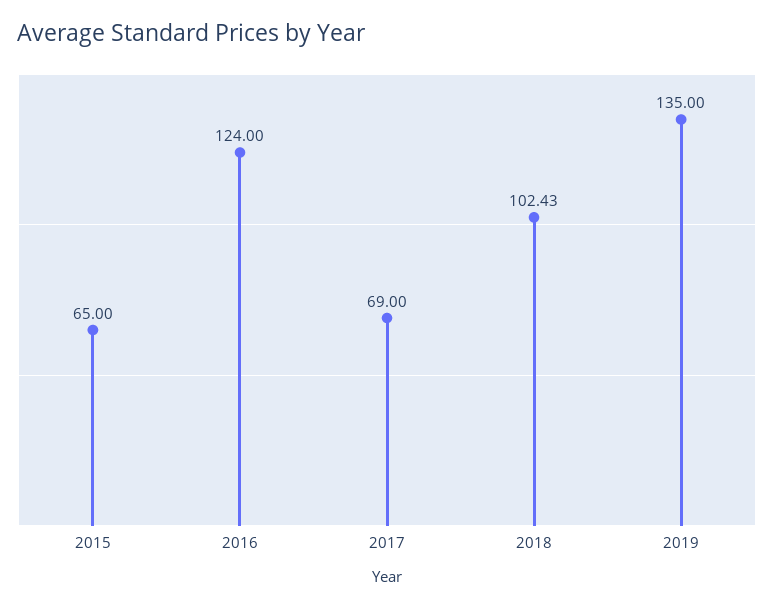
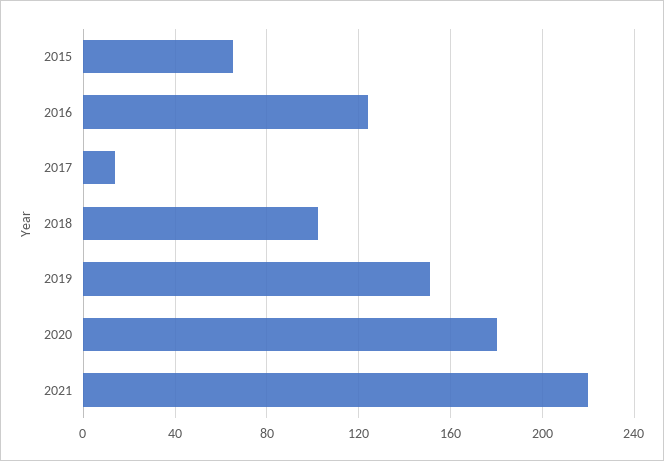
2017: 69 -> 15
2019: 135 -> 150
2020: none -> 180
2021: none -> 220

